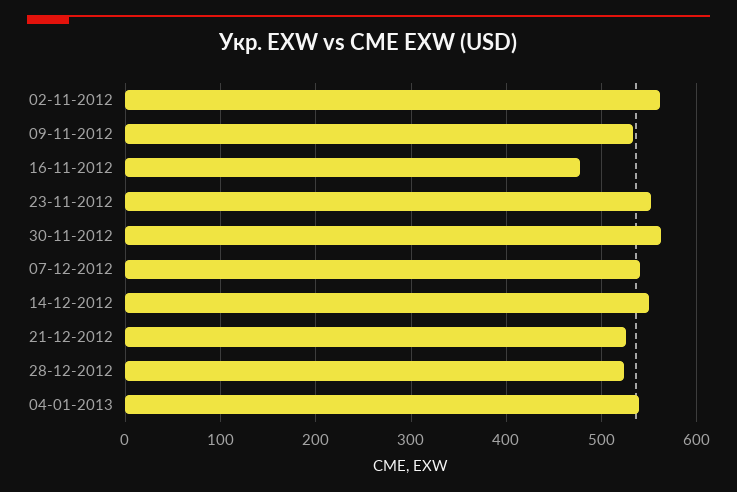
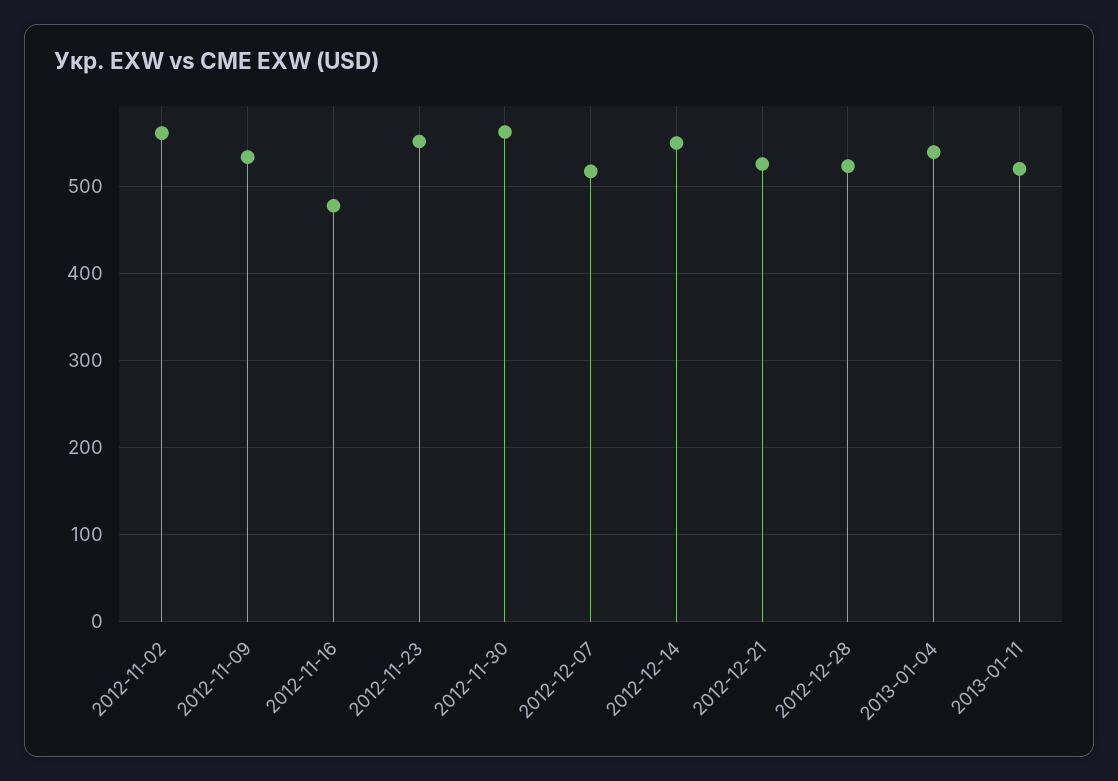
07-12-2012: 540 -> 520
2013-01-11: none -> 520

